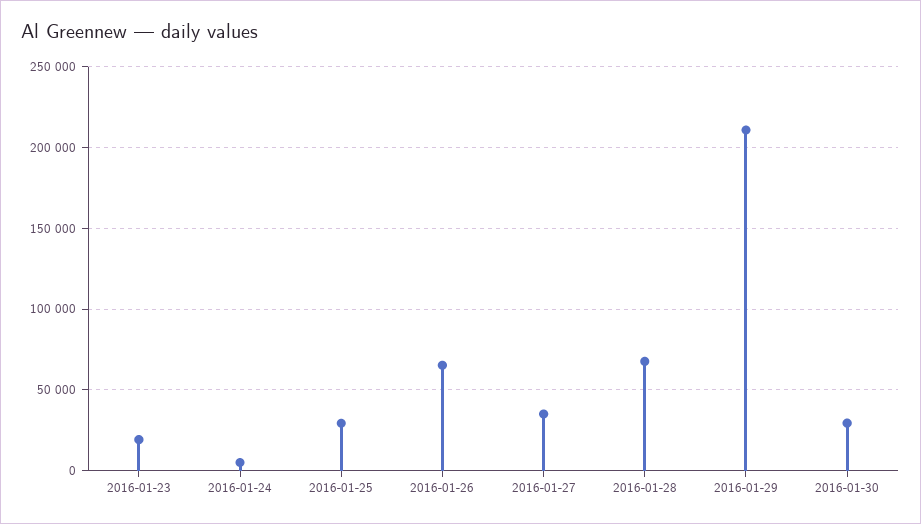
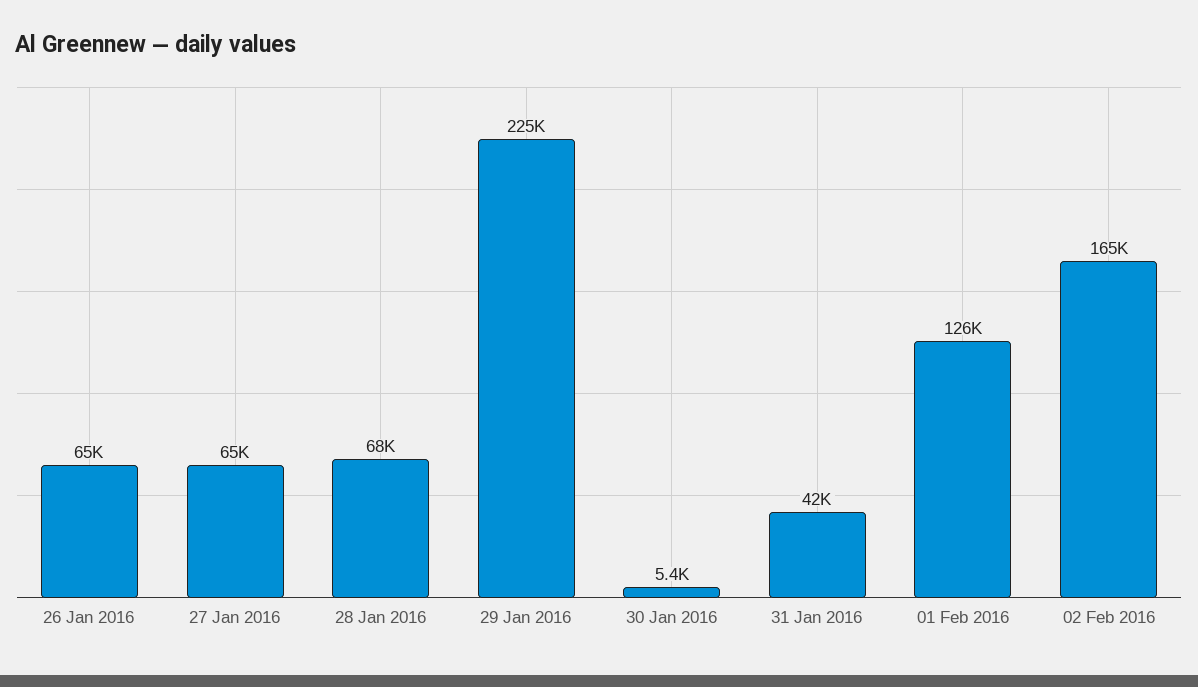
2016-01-23: 20000 -> none
2016-01-24: 5000 -> none
2016-01-25: 30000 -> none
2016-01-27: 35000 -> 65000
2016-01-29: 210000 -> 225000
2016-01-30: 30000 -> 5400
31 Jan 2016: none -> 42000
01 Feb 2016: none -> 126000
02 Feb 2016: none -> 165000

